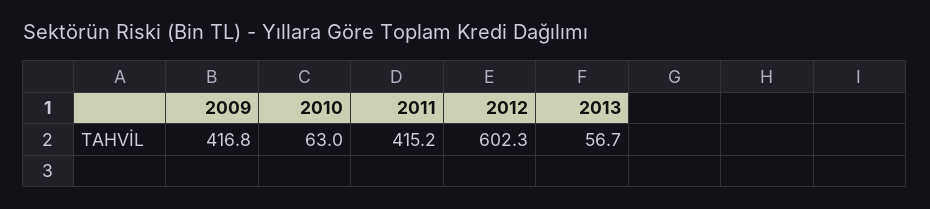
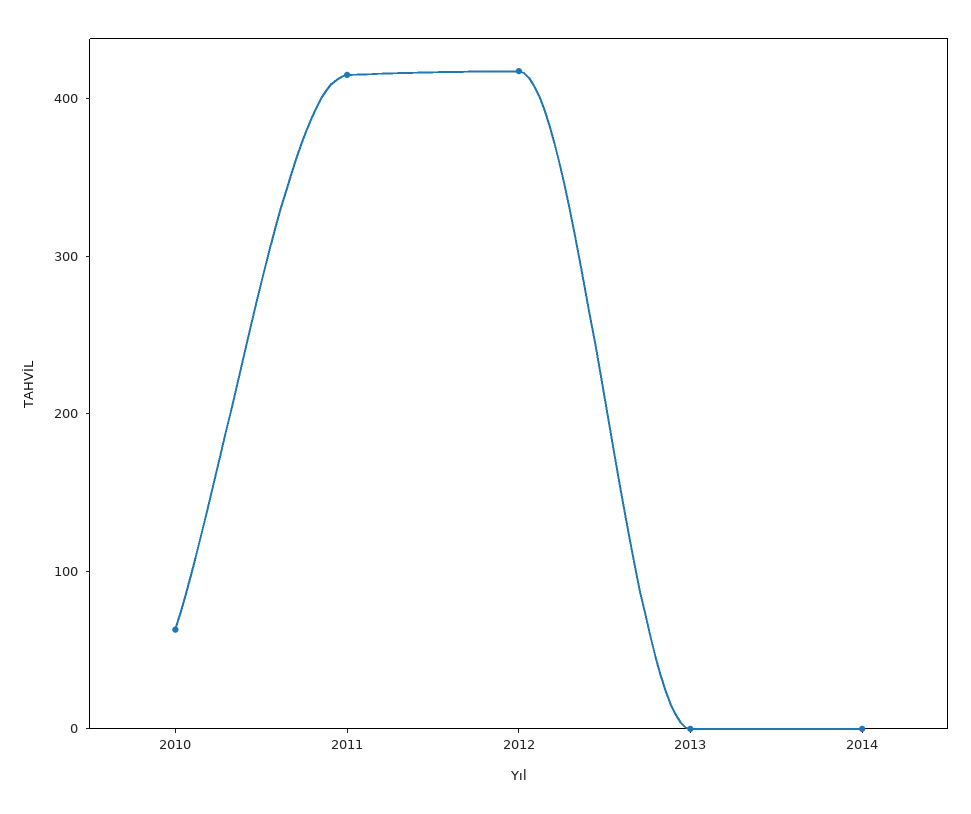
2009: 416.8 -> none
2012: 602.3 -> 420
2013: 56.7 -> 0
2014: none -> 0

